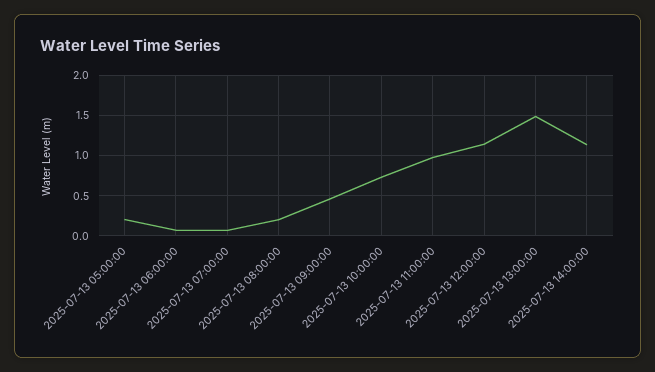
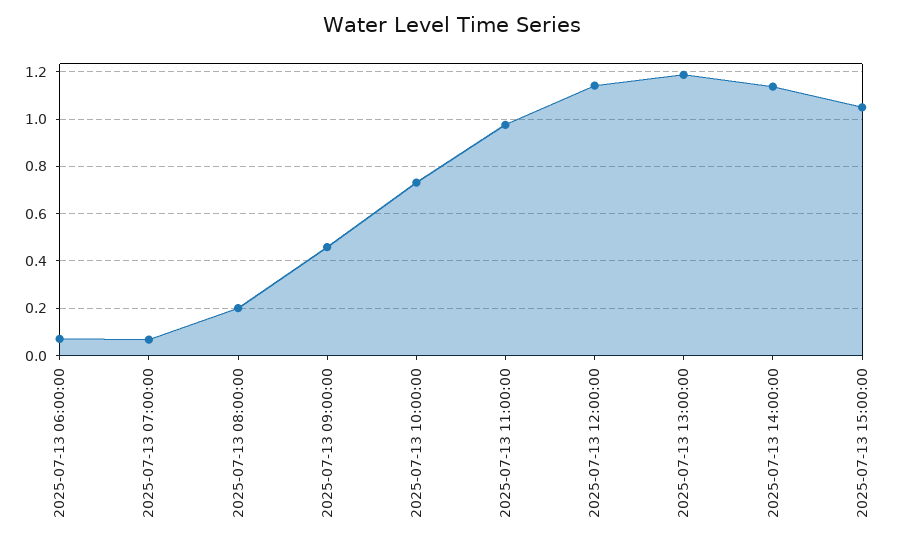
2025-07-13 05:00:00: 0.2 -> none
2025-07-13 13:00:00: 1.5 -> 1.2
2025-07-13 15:00:00: none -> 1.05

